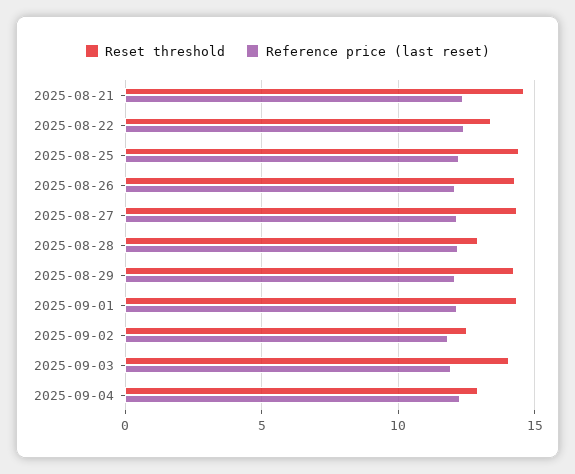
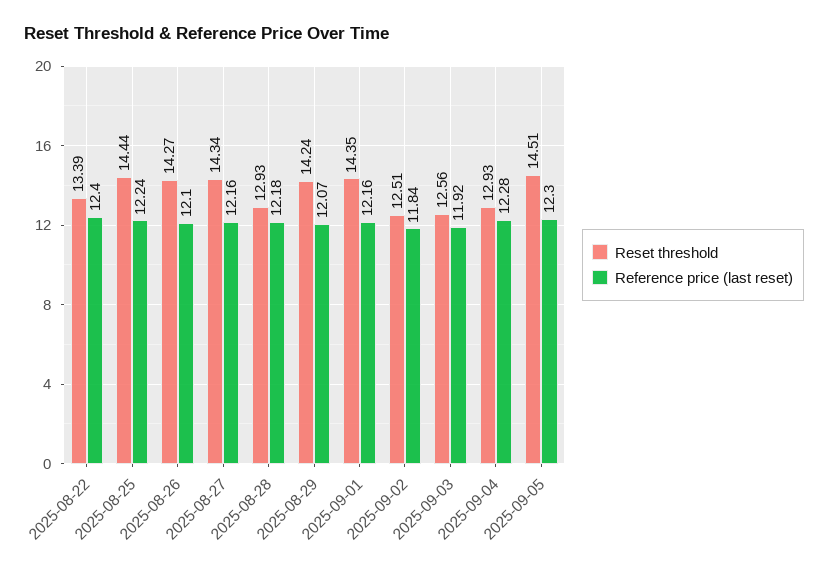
Reset threshold, 2025-08-21: 14.5 -> none
Reference price (last reset), 2025-08-21: 12.5 -> none
Reset threshold, 2025-09-03: 14 -> 12.56
Reset threshold, 2025-09-05: none -> 14.51
Reference price (last reset), 2025-09-05: none -> 12.3

